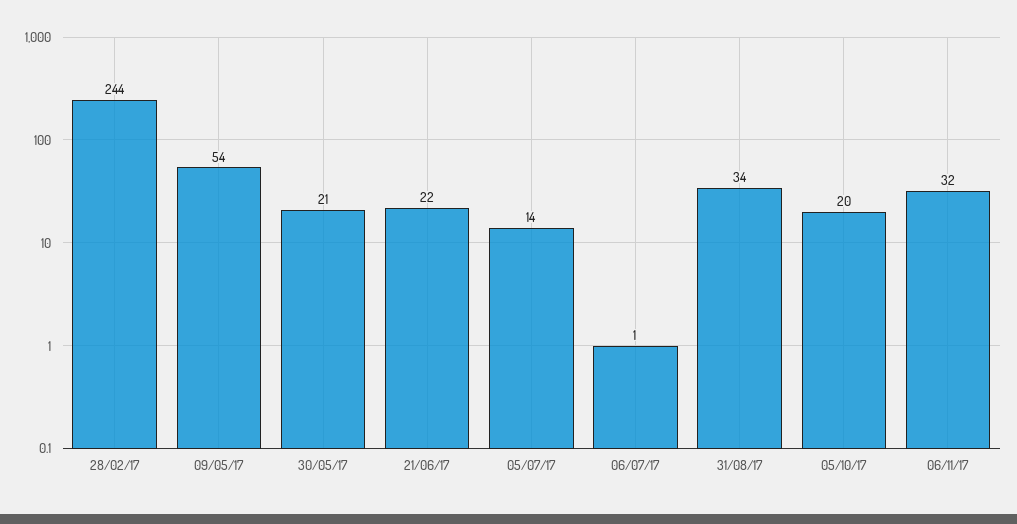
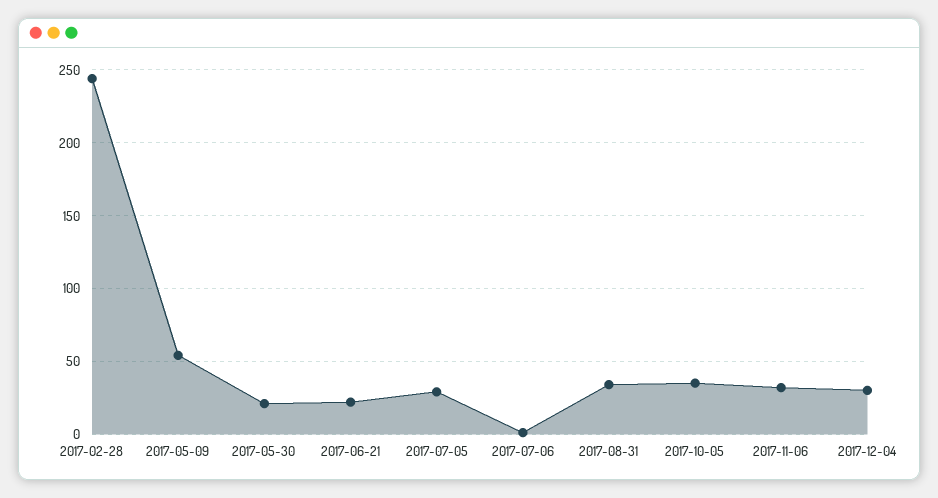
05/07/17: 14 -> 30
05/10/17: 20 -> 35
2017-12-04: none -> 30

